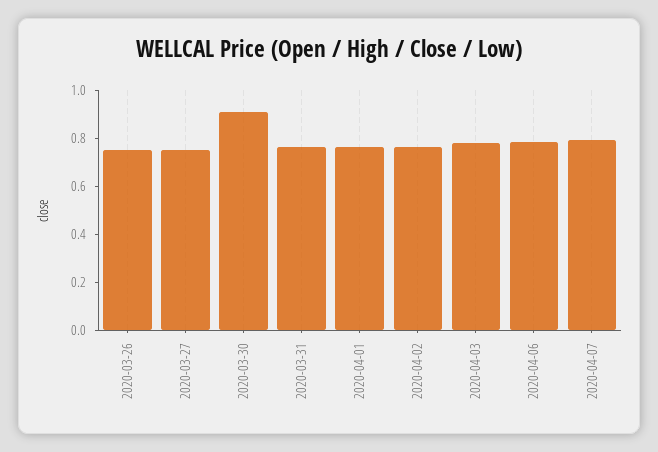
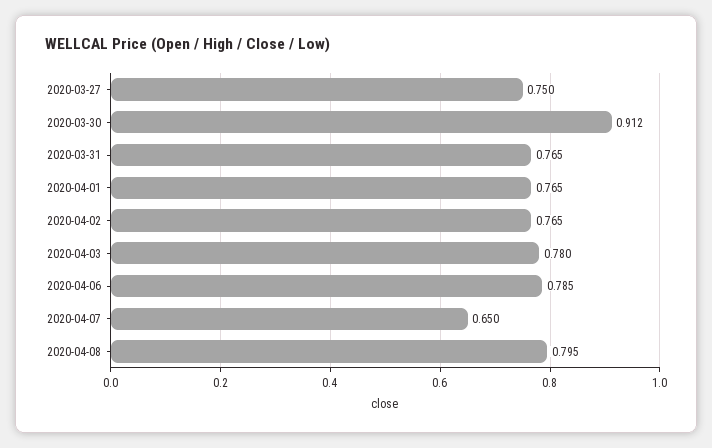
2020-03-26: 0.75 -> none
2020-04-07: 0.8 -> 0.65
2020-04-08: none -> 0.795

